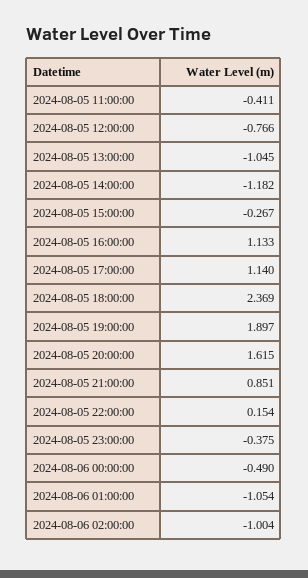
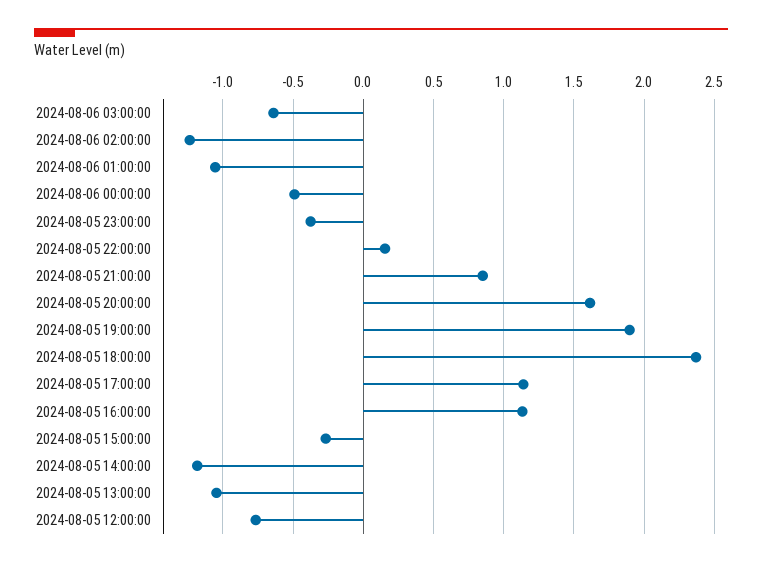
2024-08-05 11:00:00: -0.411 -> none
2024-08-06 02:00:00: -1.004 -> -1.25
2024-08-06 03:00:00: none -> -0.65

